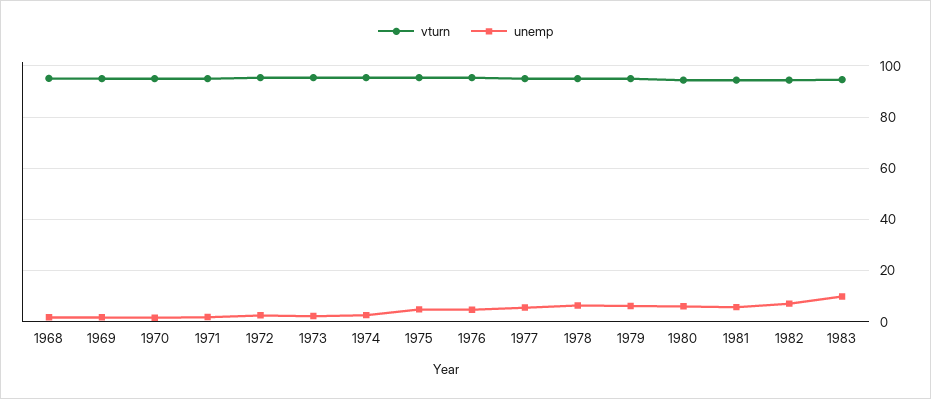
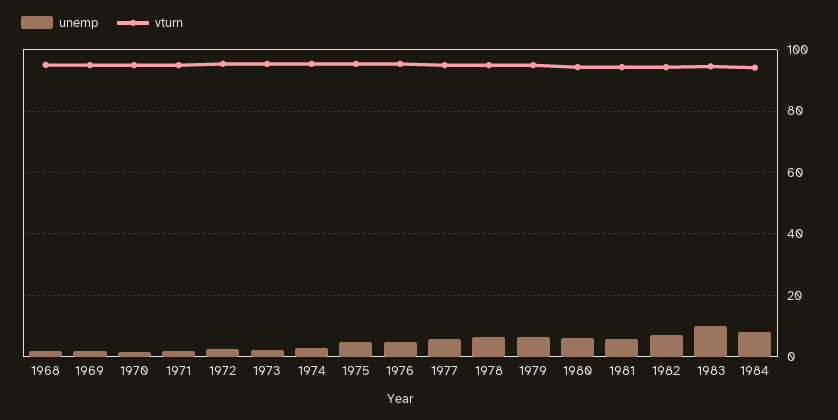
unemp, 1984: none -> 8
vturn, 1984: none -> 94

